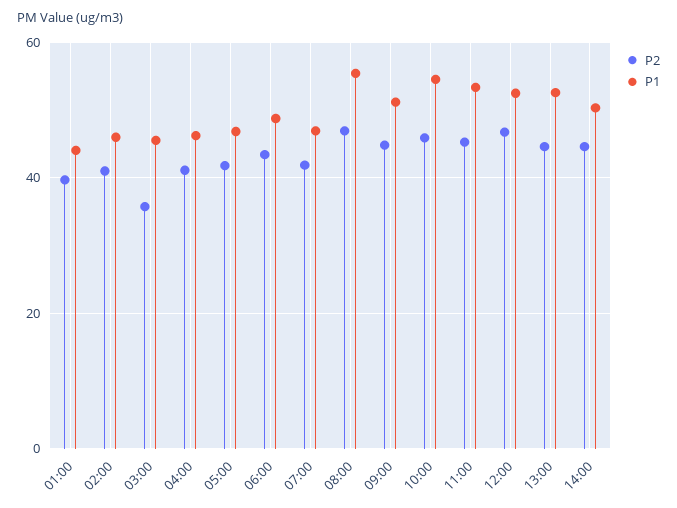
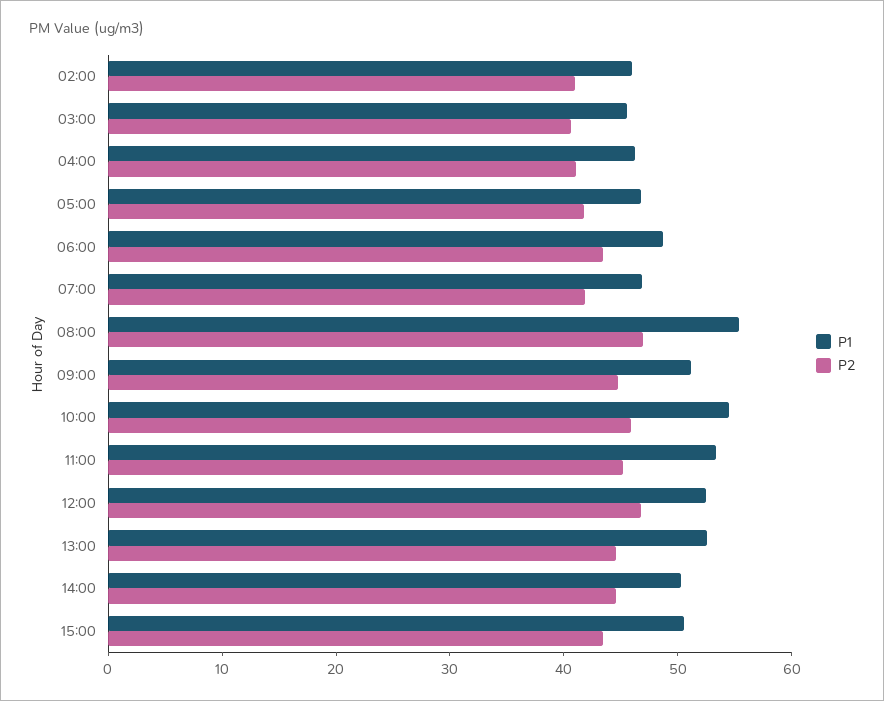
P2, 01:00: 40 -> none
P1, 01:00: 44 -> none
P2, 03:00: 36 -> 40
P1, 15:00: none -> 50
P2, 15:00: none -> 44

